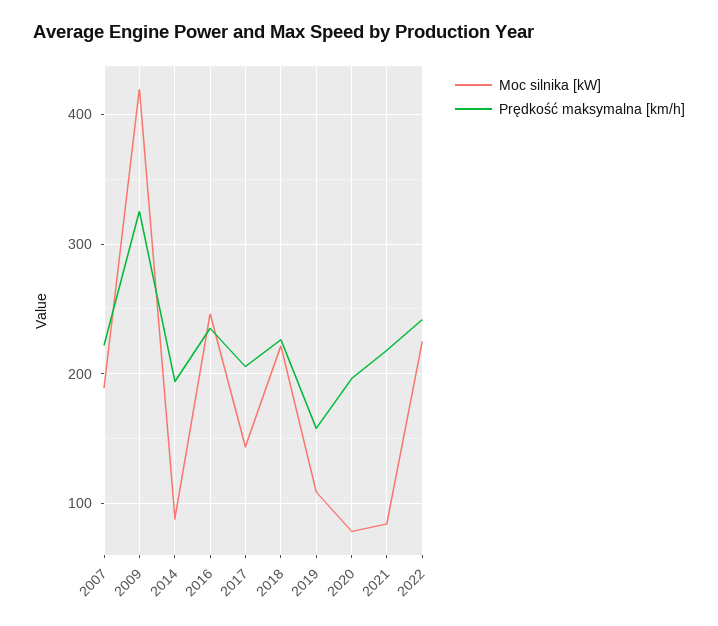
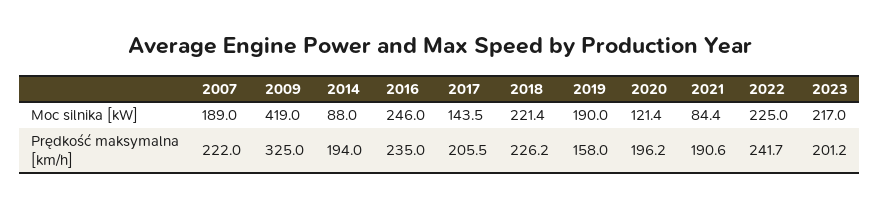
Moc silnika [kW], 2019: 110 -> 190
Moc silnika [kW], 2020: 80 -> 121.4
Prędkość maksymalna [km/h], 2021: 220 -> 190.6
Moc silnika [kW], 2023: none -> 217
Prędkość maksymalna [km/h], 2023: none -> 201.2

